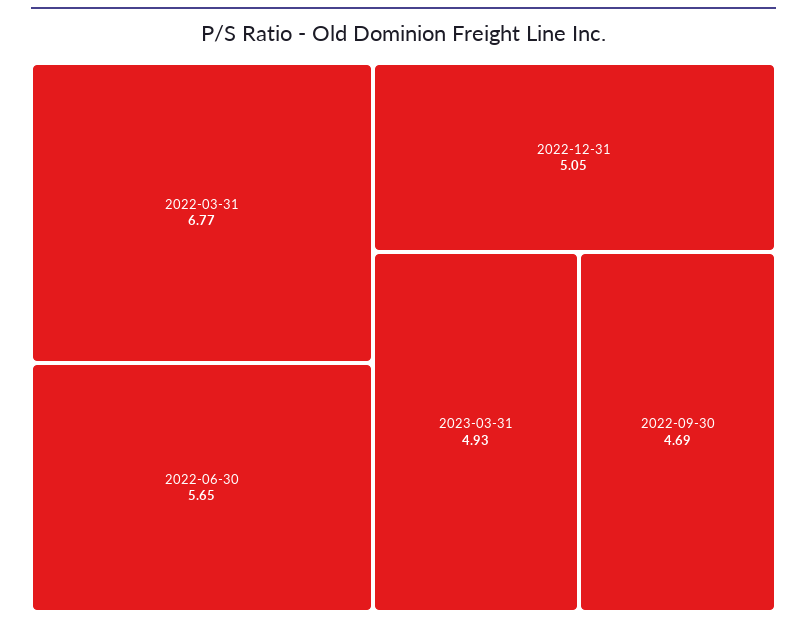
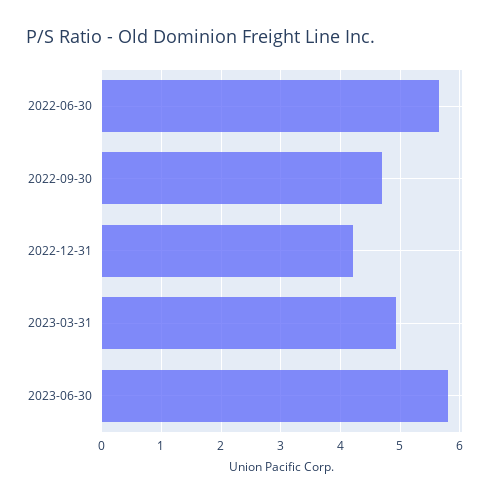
2022-03-31: 6.77 -> none
2022-12-31: 5.05 -> 4.2
2023-06-30: none -> 5.8

